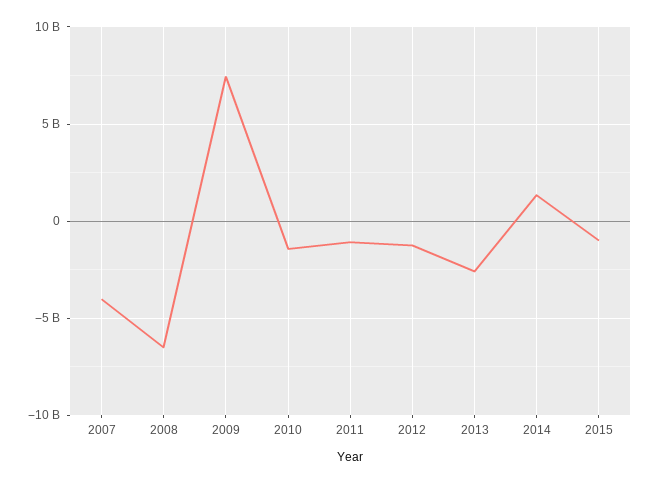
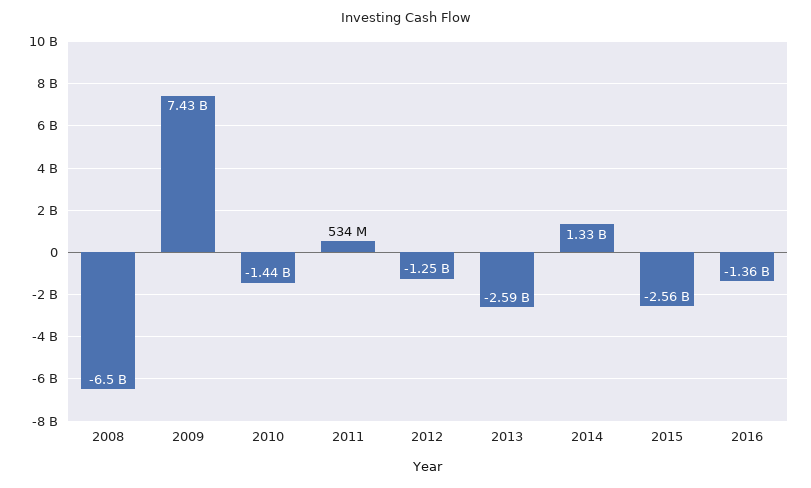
2007: -4000000000 -> none
2011: -1000000000 -> 534000000
2015: -1000000000 -> -2560000000
2016: none -> -1360000000

